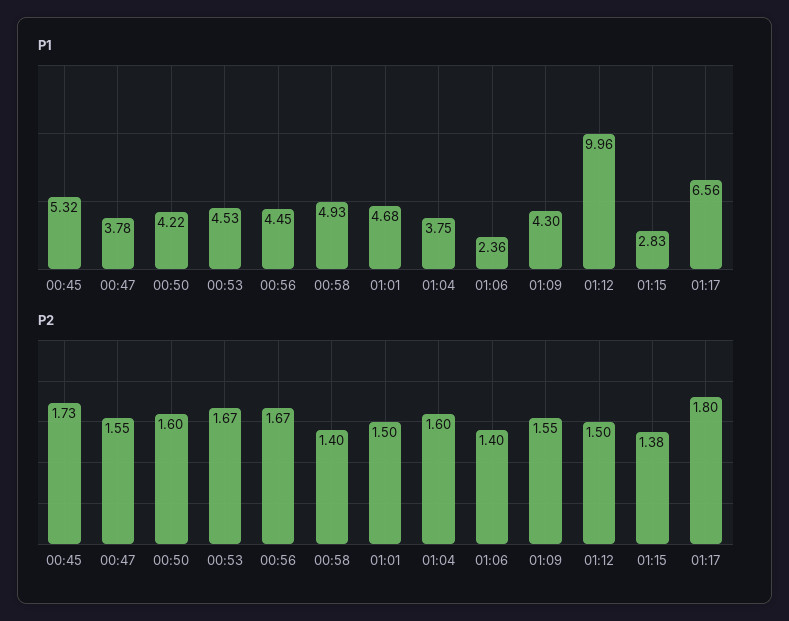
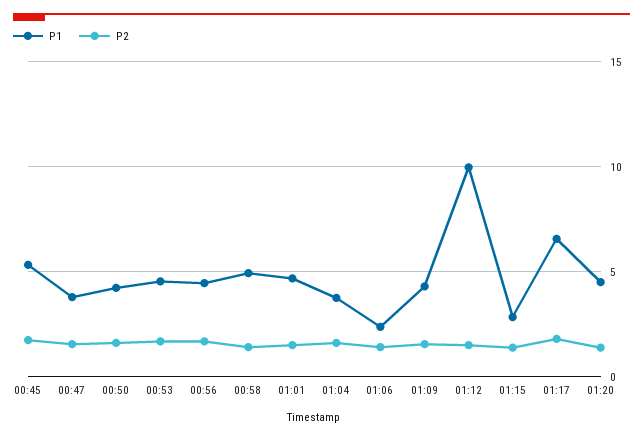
P1, 01:20: none -> 4.5
P2, 01:20: none -> 1.5

